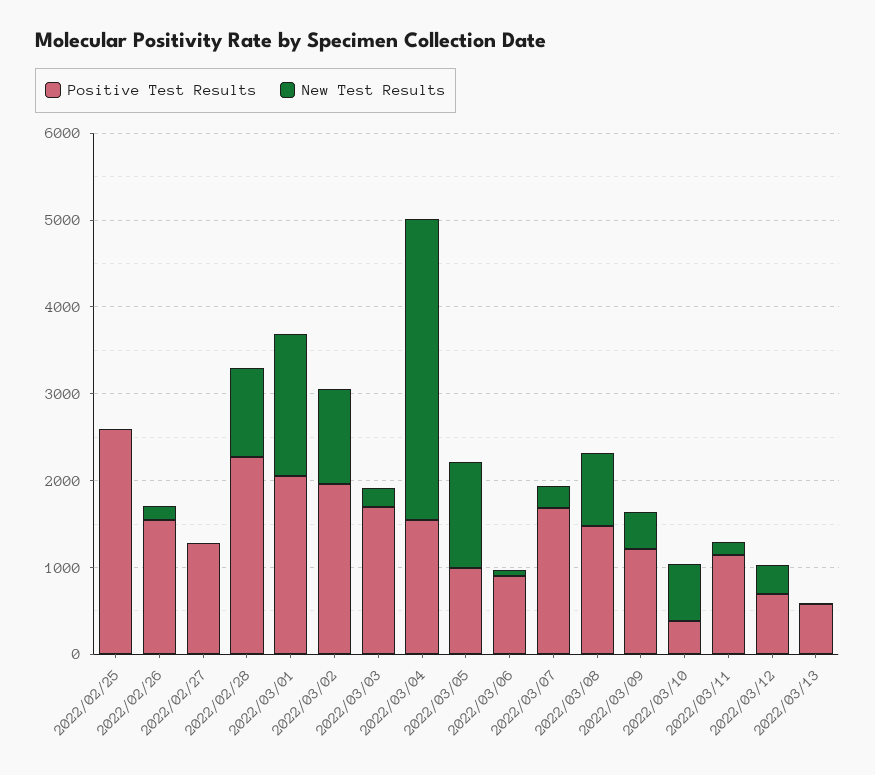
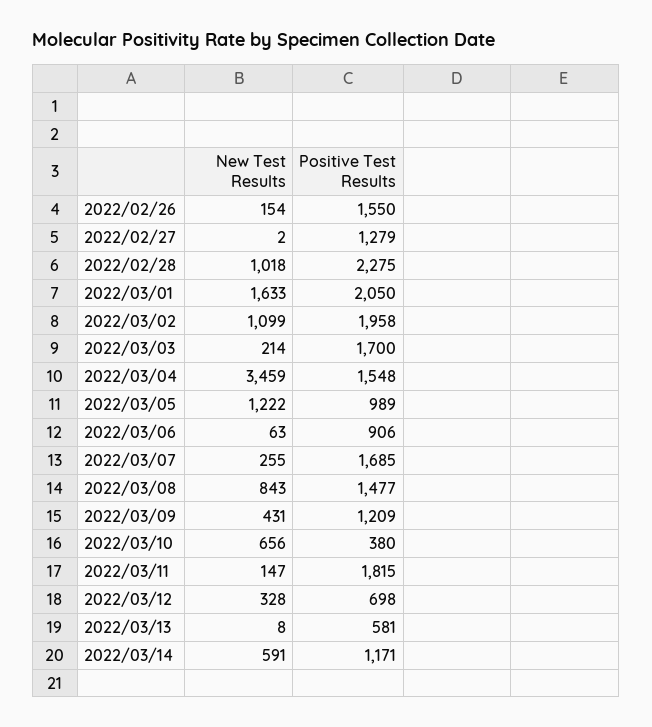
Positive Test Results, 2022/02/25: 2600 -> none
New Test Results, 2022/02/25: 0 -> none
Positive Test Results, 2022/03/11: 1200 -> 1815
New Test Results, 2022/03/14: none -> 591
Positive Test Results, 2022/03/14: none -> 1171

